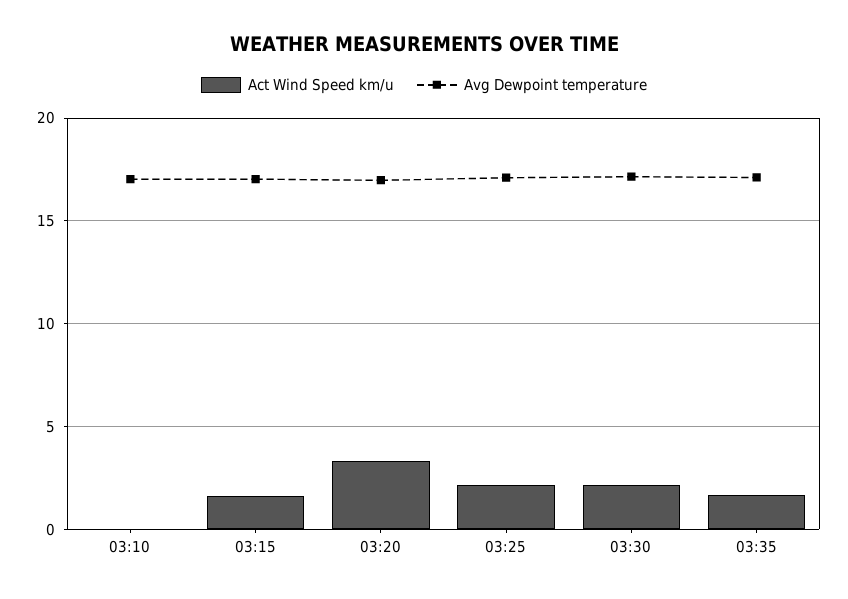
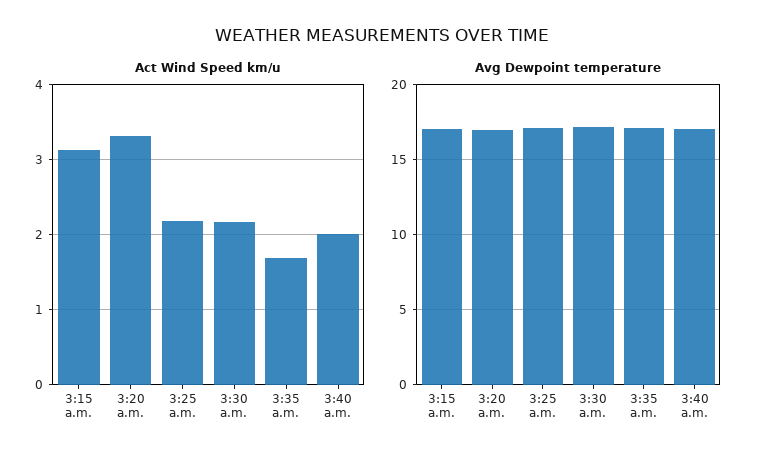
Act Wind Speed km/u, 03:10: 0 -> none
Avg Dewpoint temperature, 03:10: 17 -> none
Act Wind Speed km/u, 03:15: 1.5 -> 3.1
Act Wind Speed km/u, 3:40 a.m.: none -> 2
Avg Dewpoint temperature, 3:40 a.m.: none -> 17

